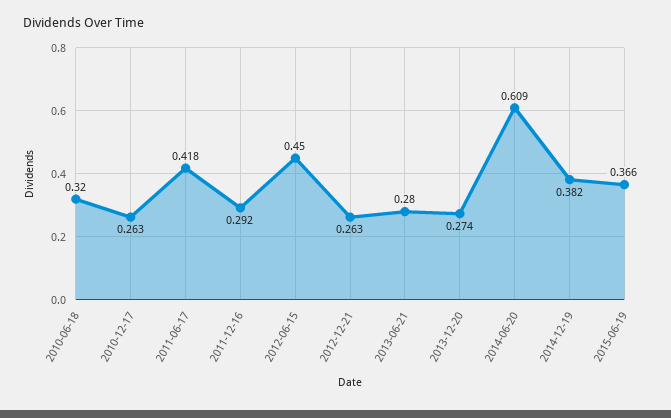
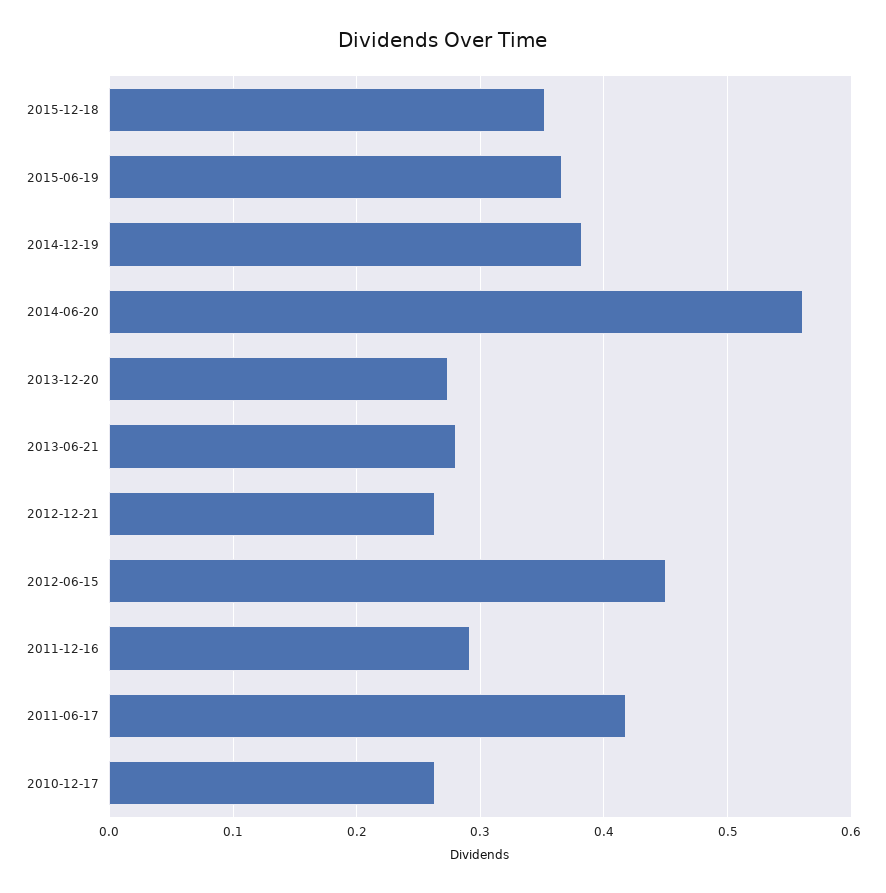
2010-06-18: 0.32 -> none
2014-06-20: 0.609 -> 0.56
2015-12-18: none -> 0.35

